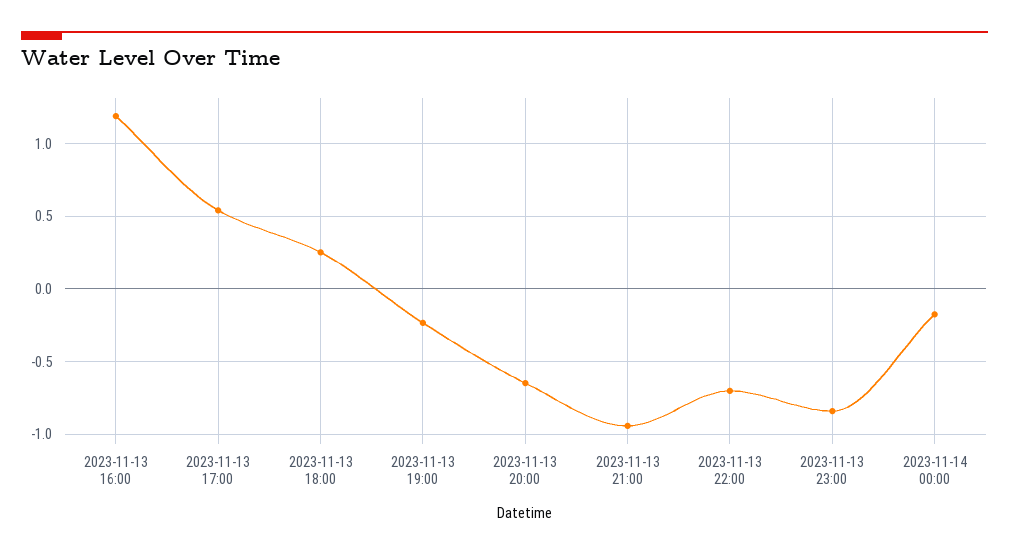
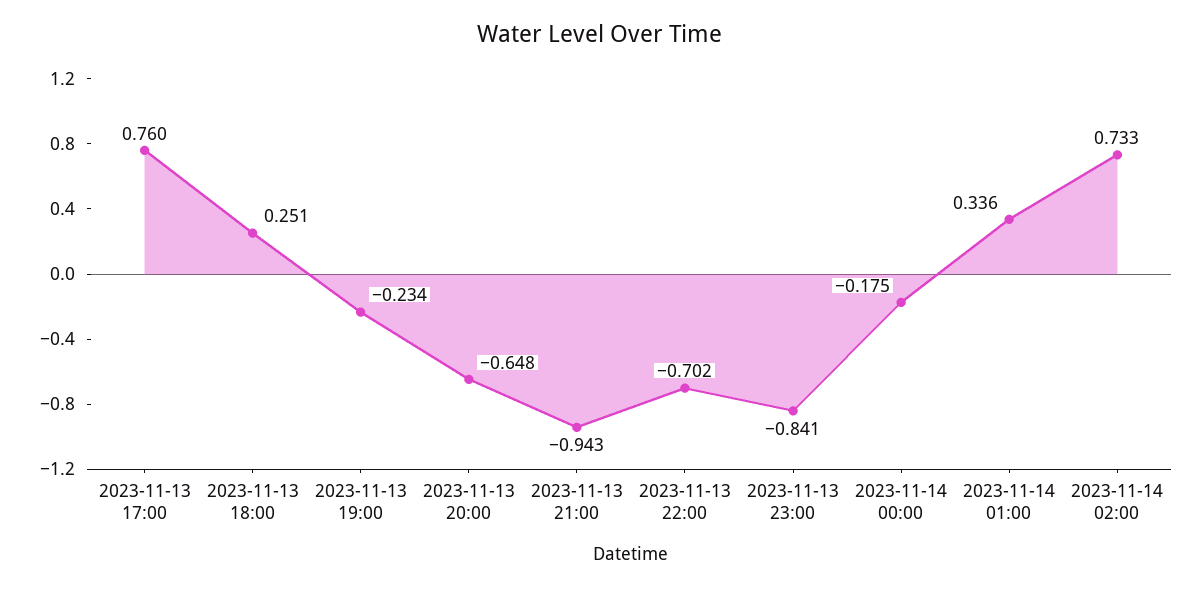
2023-11-13 16:00: 1.2 -> none
2023-11-13 17:00: 0.55 -> 0.76
2023-11-14 01:00: none -> 0.336
2023-11-14 02:00: none -> 0.733

